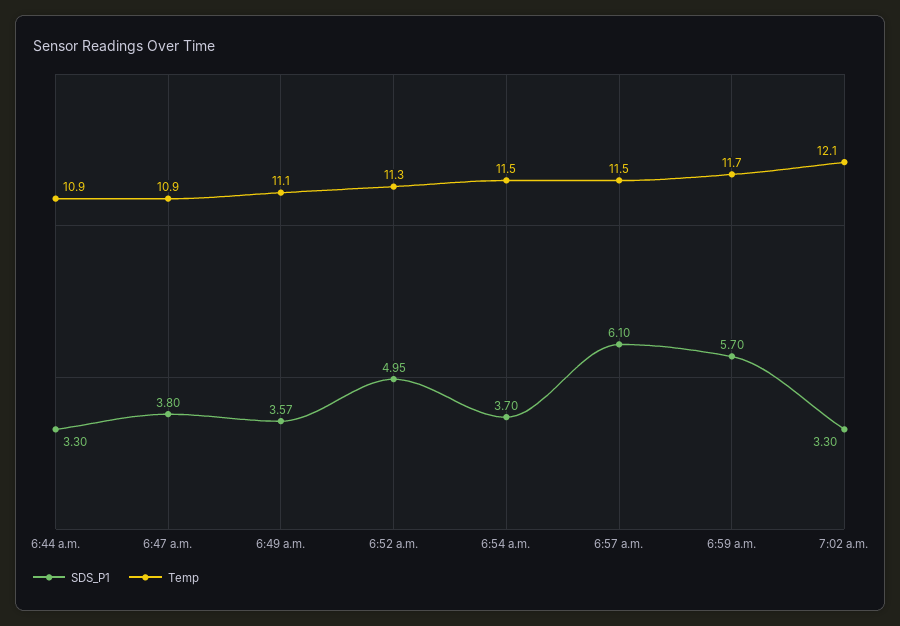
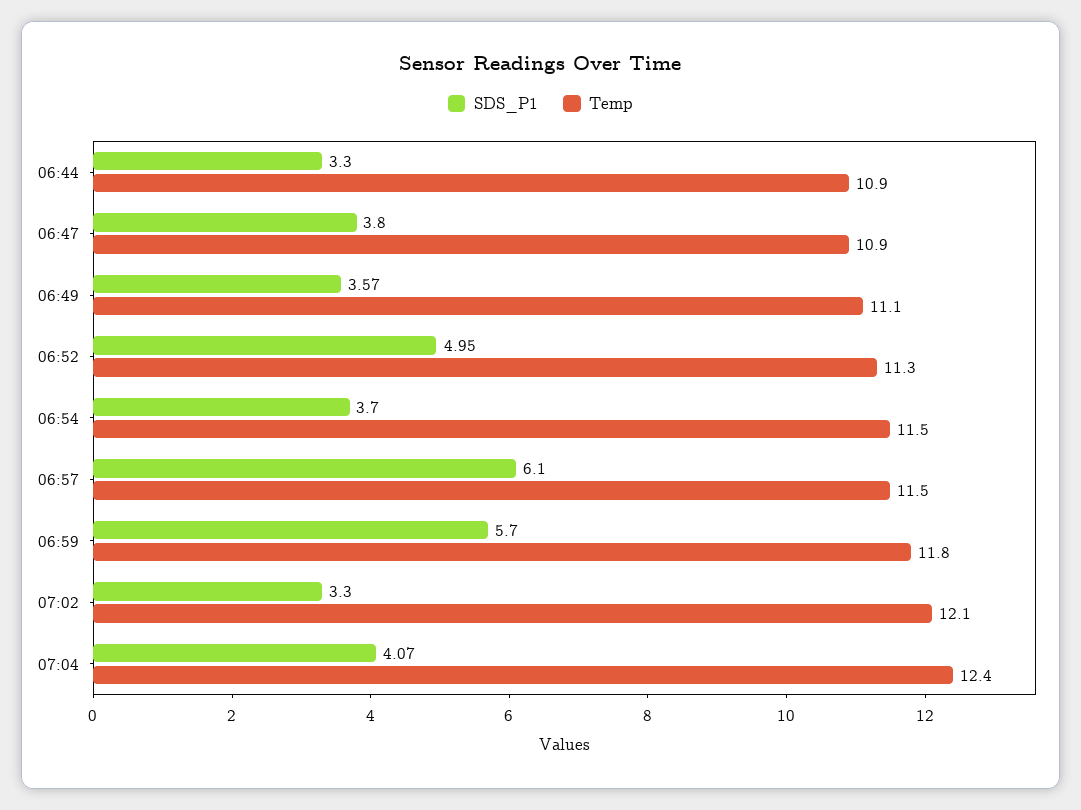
Temp, 6:59 a.m.: 11.7 -> 11.8
SDS_P1, 07:04: none -> 4.07
Temp, 07:04: none -> 12.4

